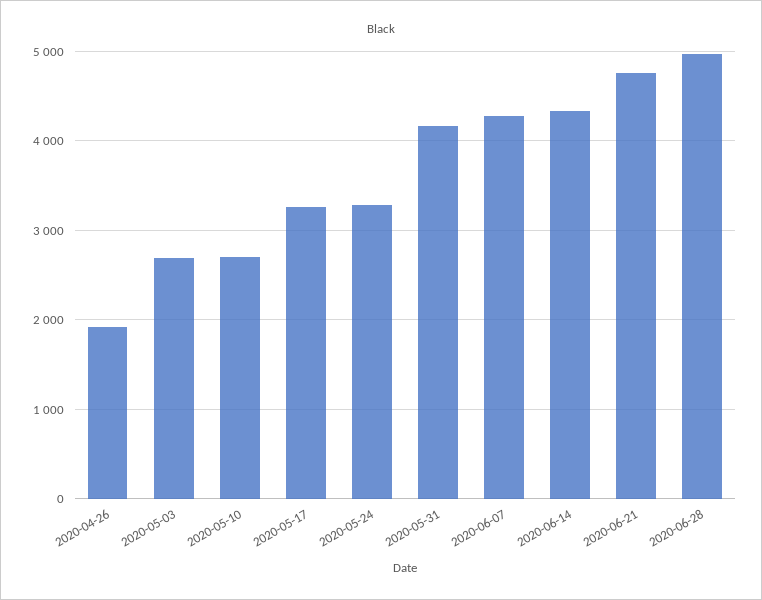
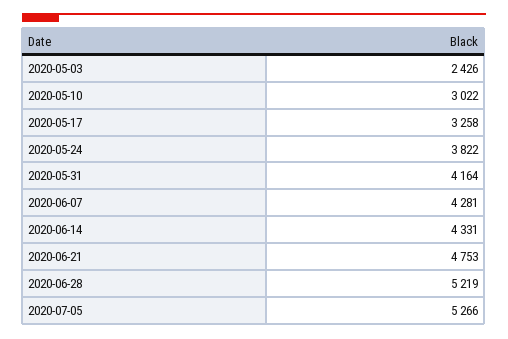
2020-04-26: 1900 -> none
2020-05-03: 2700 -> 2426
2020-05-10: 2700 -> 3022
2020-05-24: 3300 -> 3822
2020-06-28: 5000 -> 5219
2020-07-05: none -> 5266

